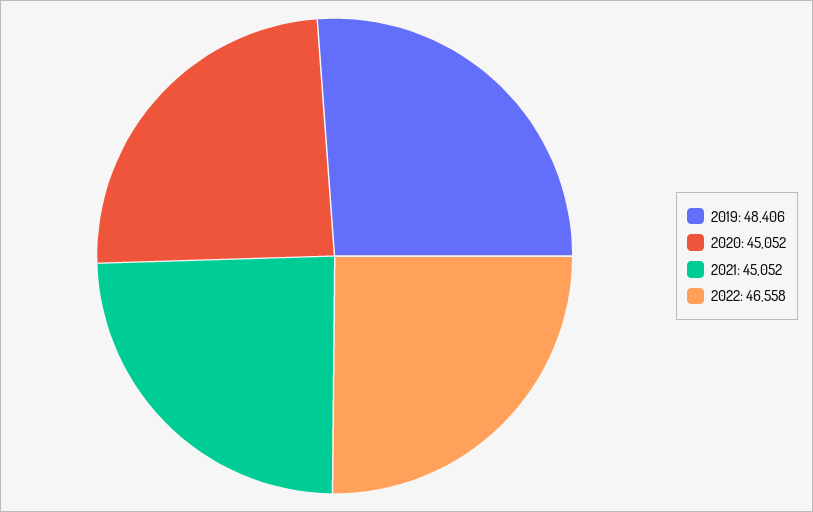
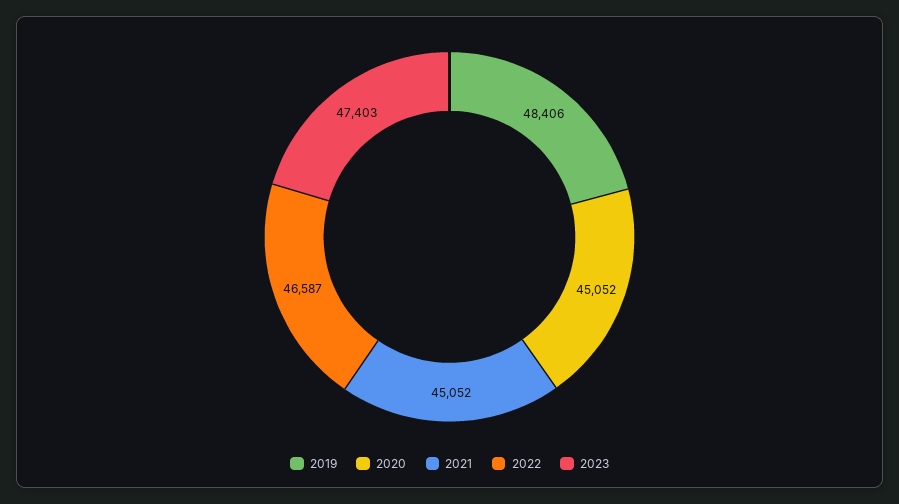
2022: 46558 -> 46587
2023: none -> 47403

